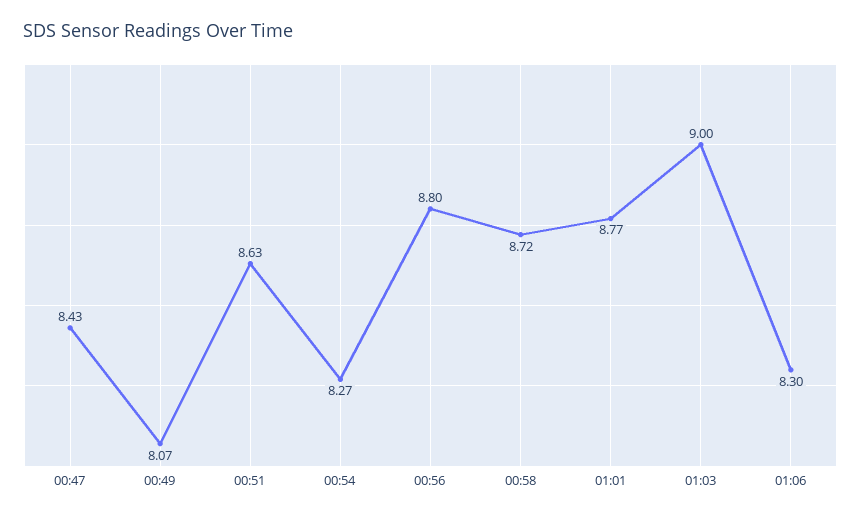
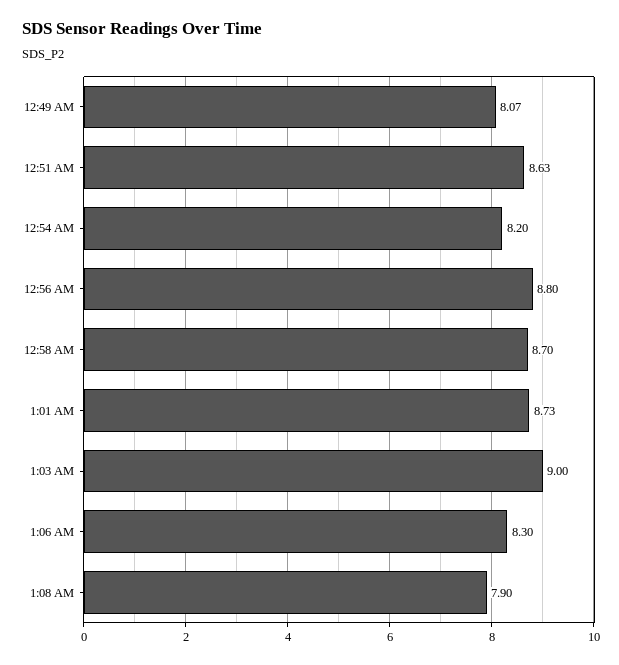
00:47: 8.43 -> none
00:54: 8.27 -> 8.2
00:58: 8.72 -> 8.7
01:01: 8.77 -> 8.73
1:08 AM: none -> 7.9

